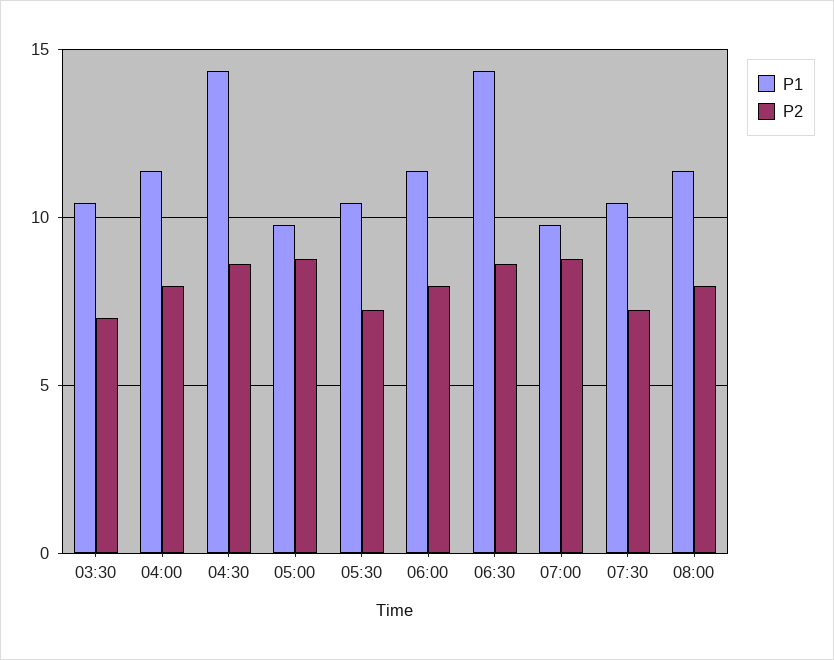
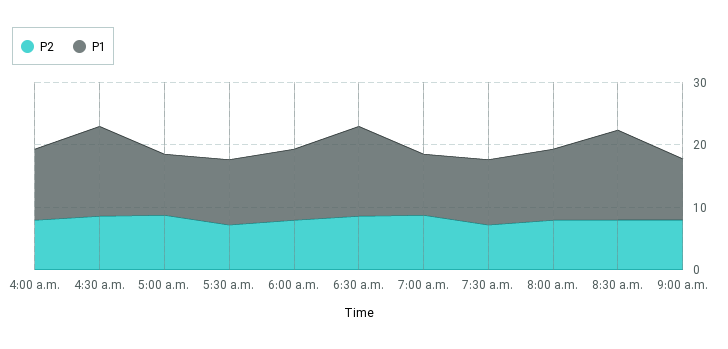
P1, 03:30: 10.5 -> none
P2, 03:30: 7 -> none
P2, 8:30 a.m.: none -> 8
P1, 8:30 a.m.: none -> 14
P2, 9:00 a.m.: none -> 8
P1, 9:00 a.m.: none -> 10

